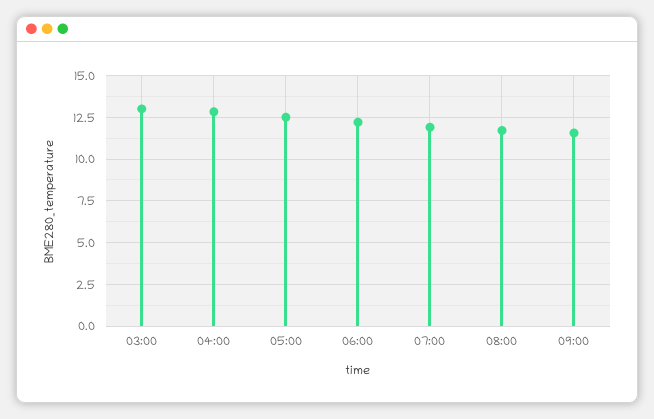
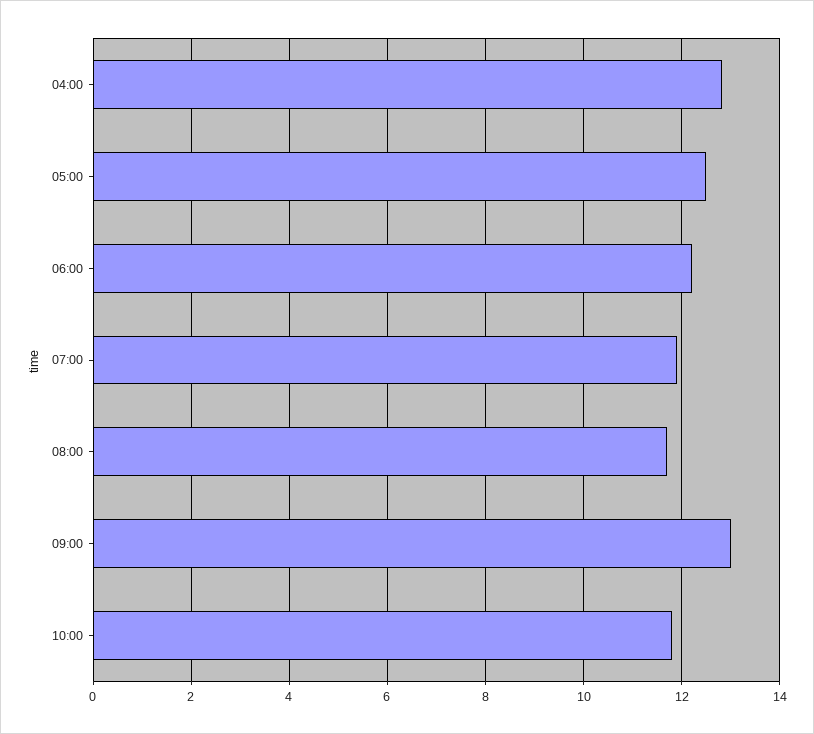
03:00: 13 -> none
09:00: 11.5 -> 13
10:00: none -> 11.8

